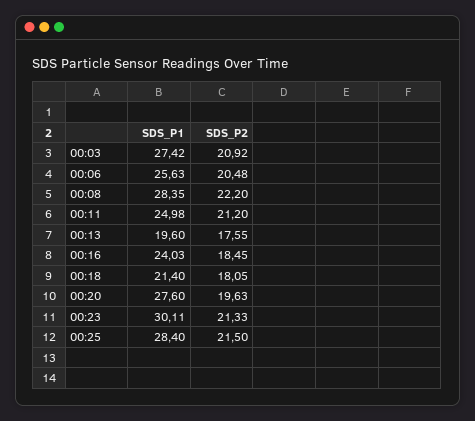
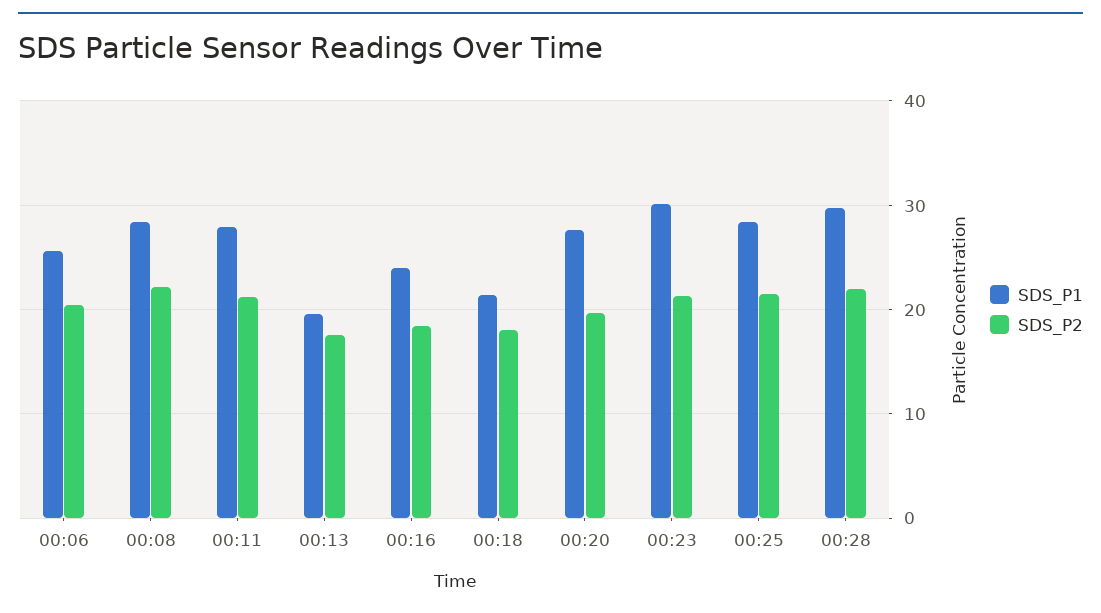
SDS_P1, 00:03: 27.42 -> none
SDS_P2, 00:03: 20.92 -> none
SDS_P1, 00:11: 24.98 -> 28
SDS_P1, 00:28: none -> 30
SDS_P2, 00:28: none -> 22

